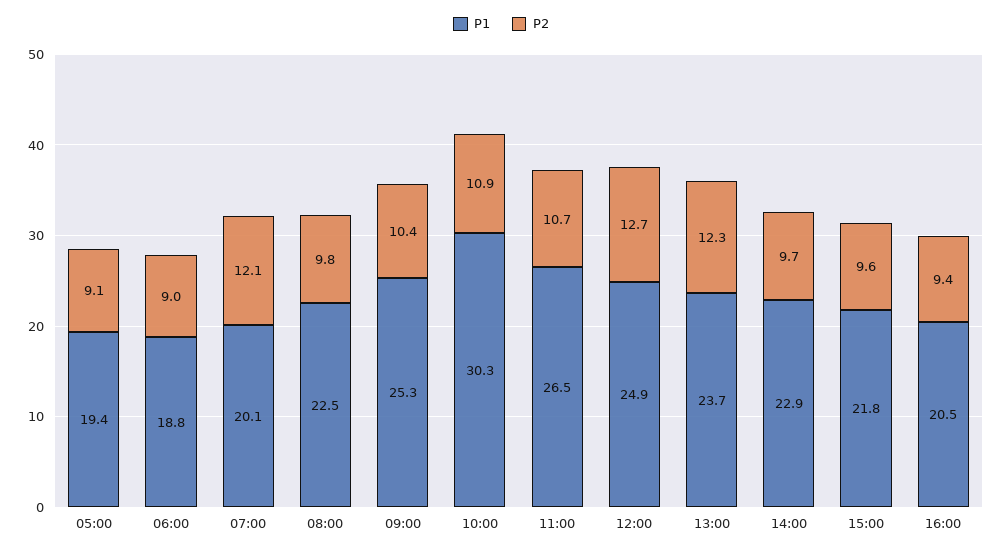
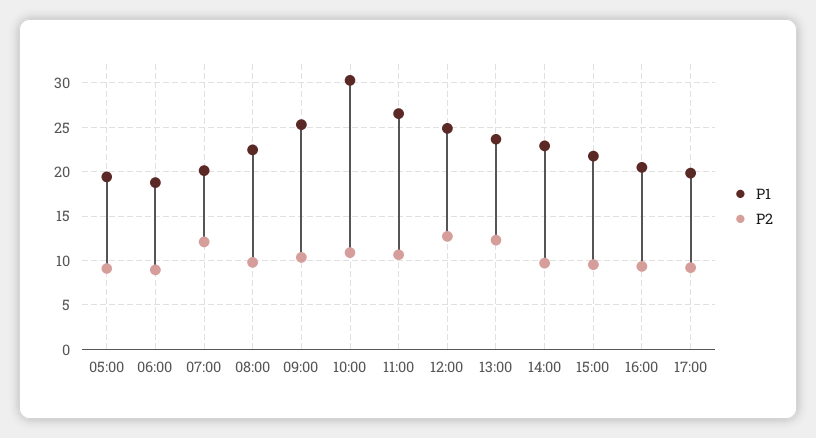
P1, 17:00: none -> 20
P2, 17:00: none -> 9

